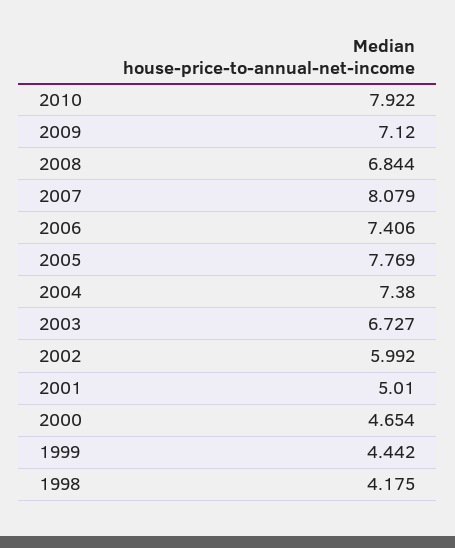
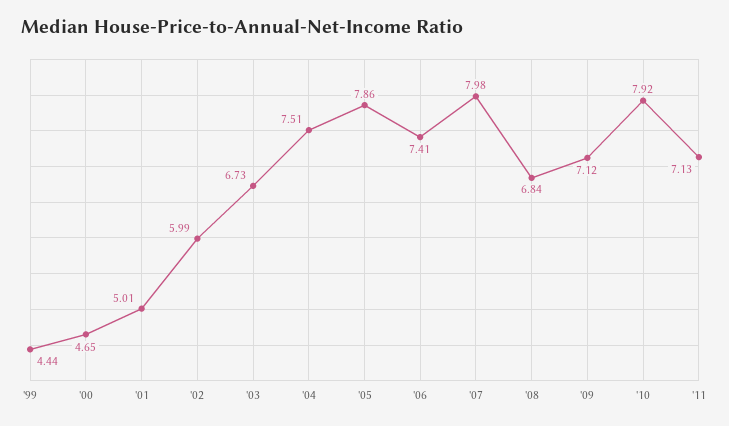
2007: 8.079 -> 7.98
2005: 7.769 -> 7.86
2004: 7.38 -> 7.51
1998: 4.175 -> none
'11: none -> 7.13

